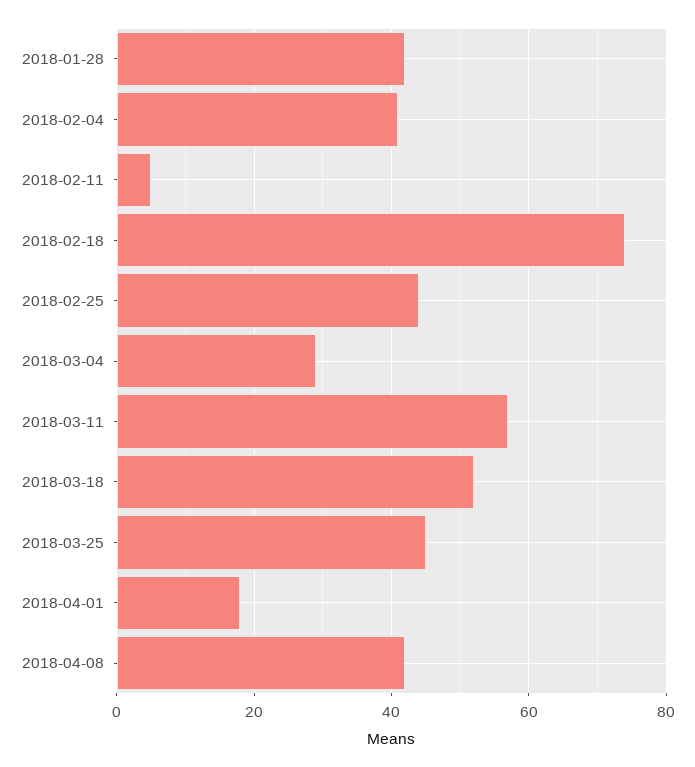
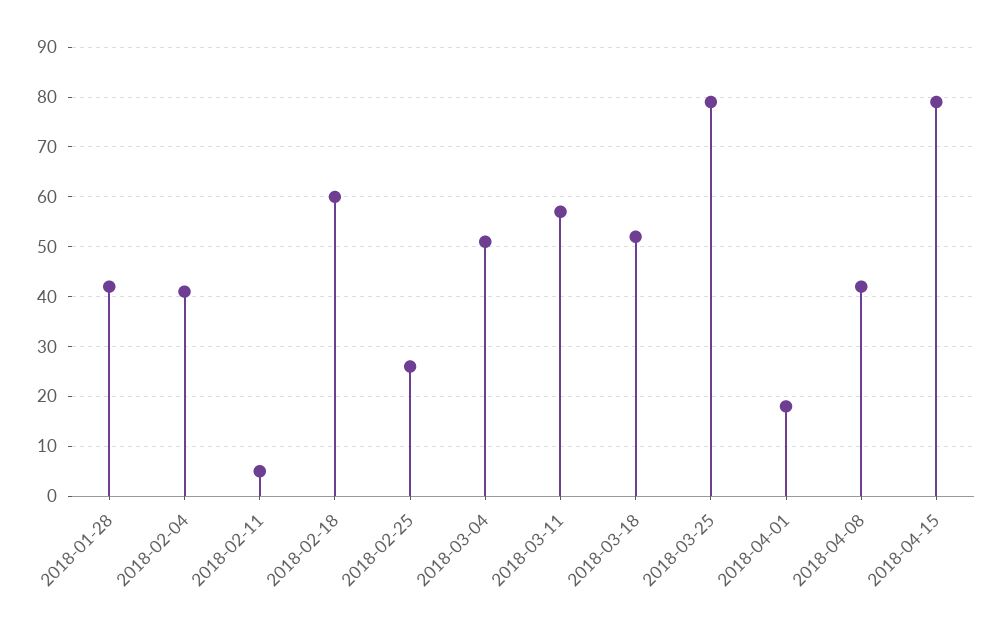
2018-02-18: 75 -> 60
2018-02-25: 45 -> 25
2018-03-04: 30 -> 50
2018-03-25: 45 -> 80
2018-04-15: none -> 80

